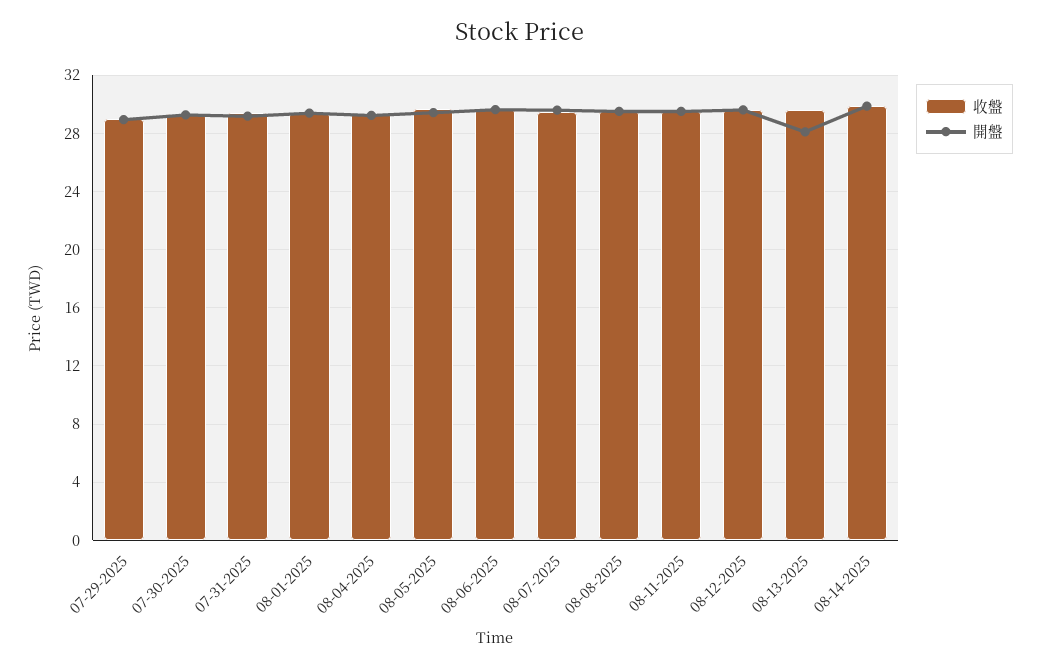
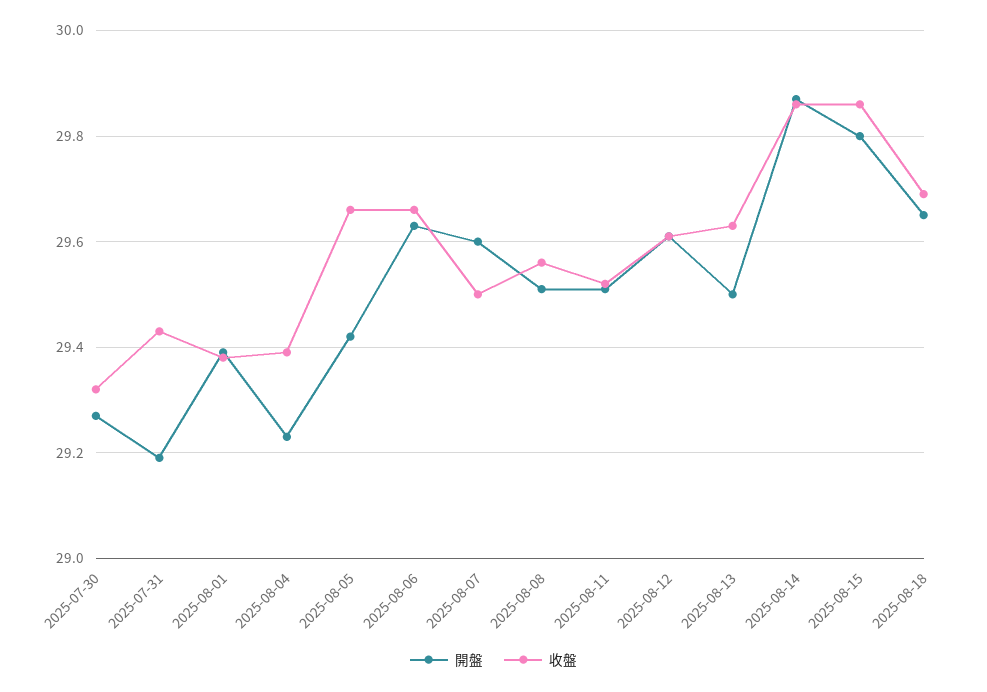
收盤, 07-29-2025: 29 -> none
開盤, 07-29-2025: 29 -> none
開盤, 08-13-2025: 28 -> 29.5
開盤, 2025-08-15: none -> 29.8
收盤, 2025-08-15: none -> 29.85
開盤, 2025-08-18: none -> 29.65
收盤, 2025-08-18: none -> 29.7

